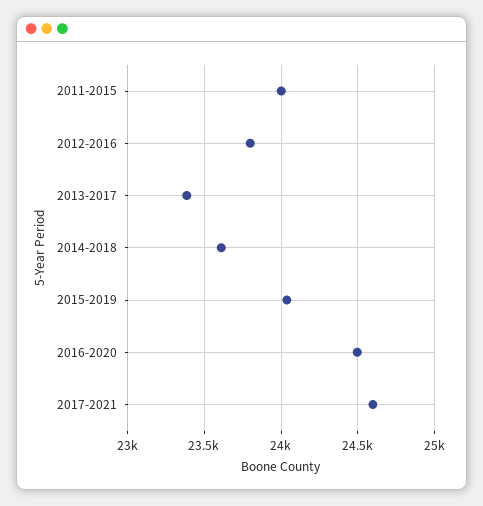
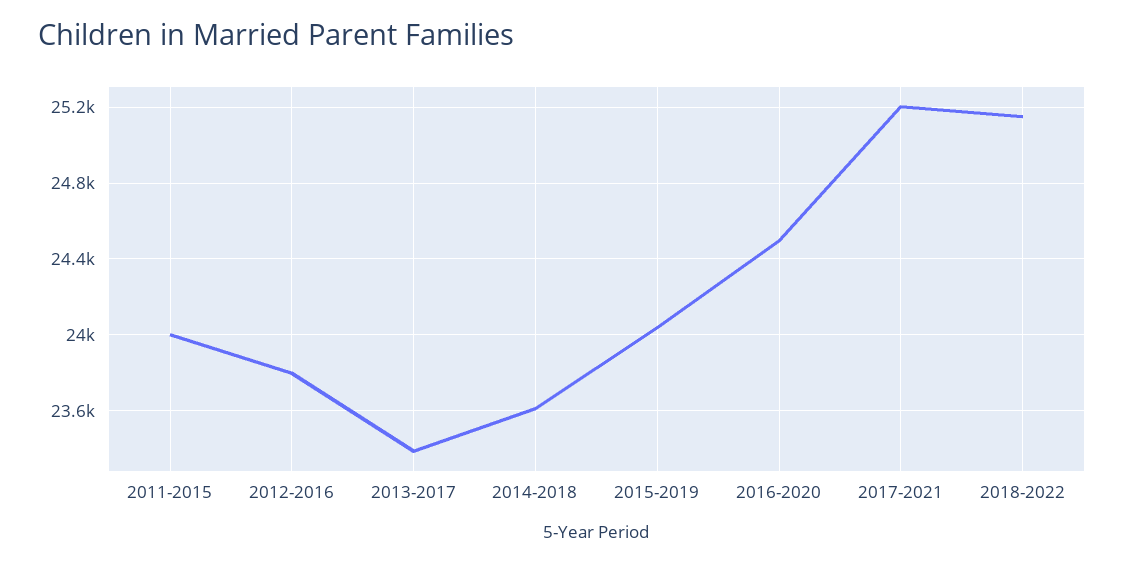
2017-2021: 24600 -> 25200
2018-2022: none -> 25150

